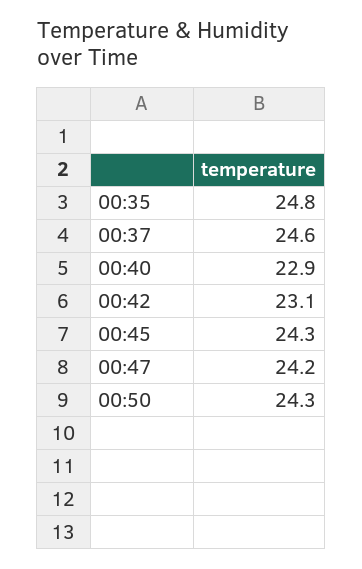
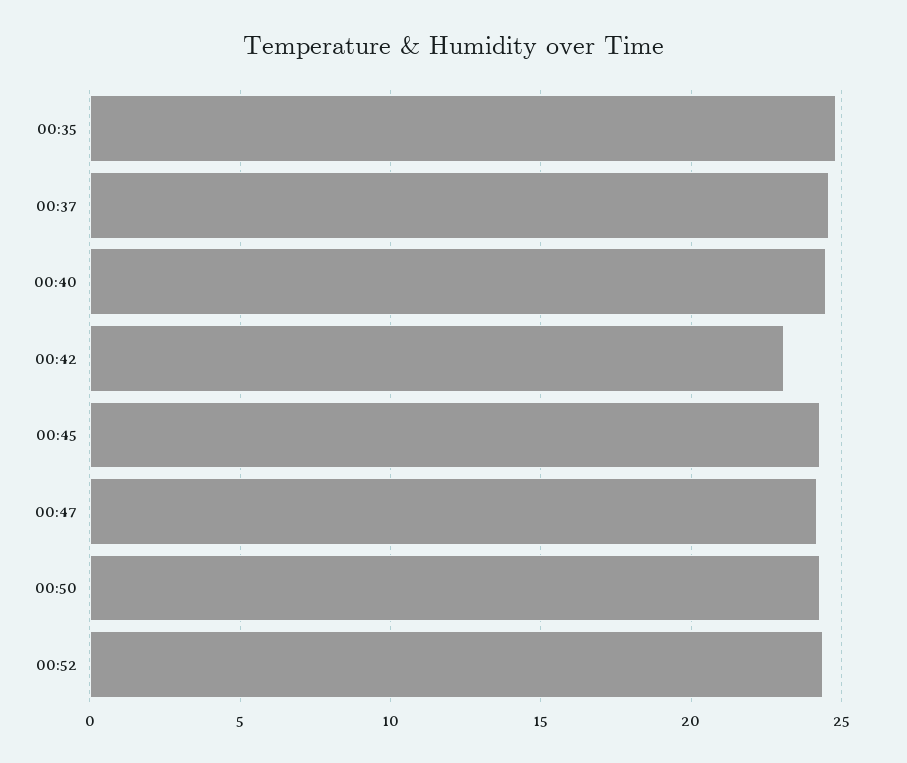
00:40: 22.9 -> 24.5
00:52: none -> 24.5

